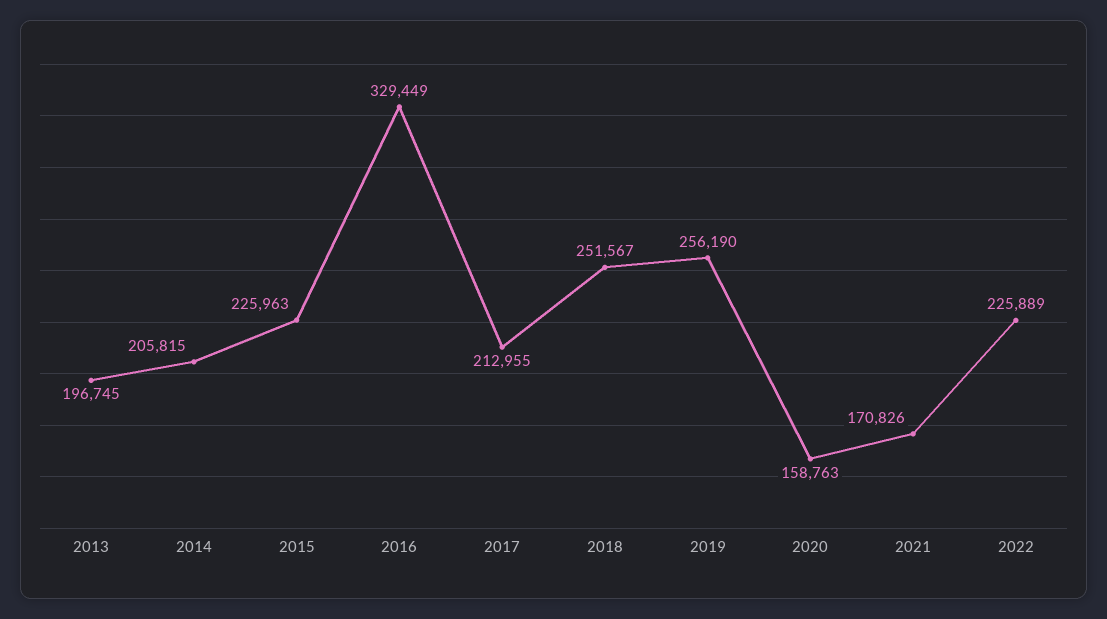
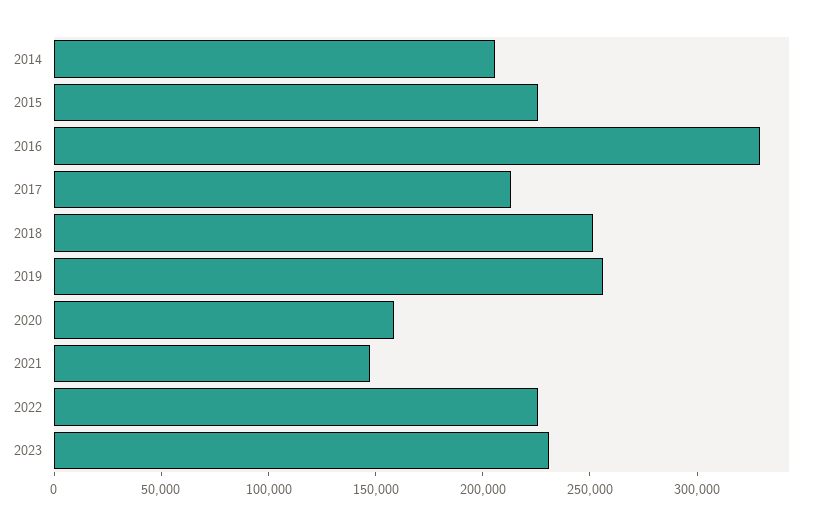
2013: 196745 -> none
2021: 170826 -> 150000
2023: none -> 230000

